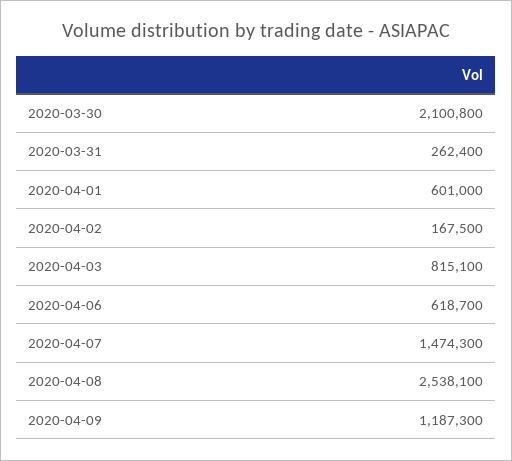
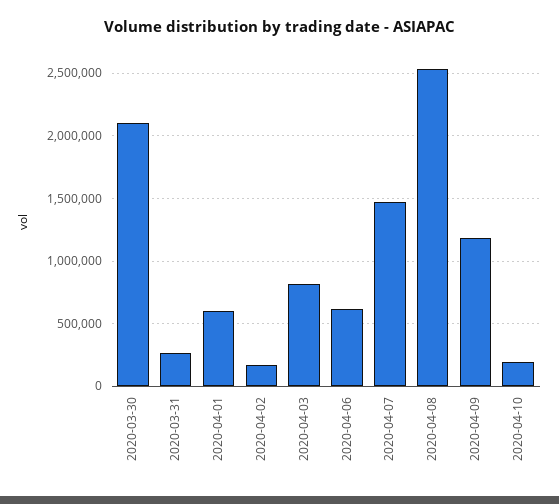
2020-04-10: none -> 200000

